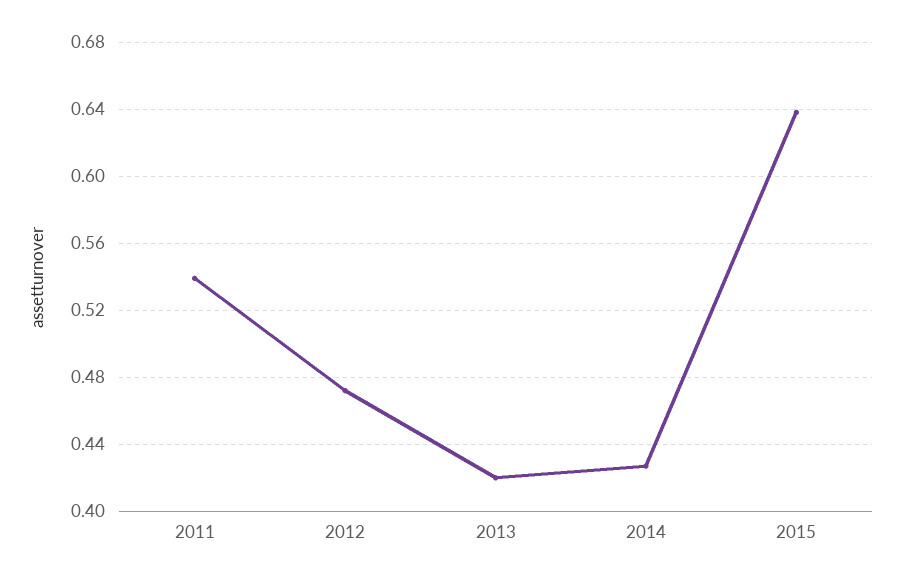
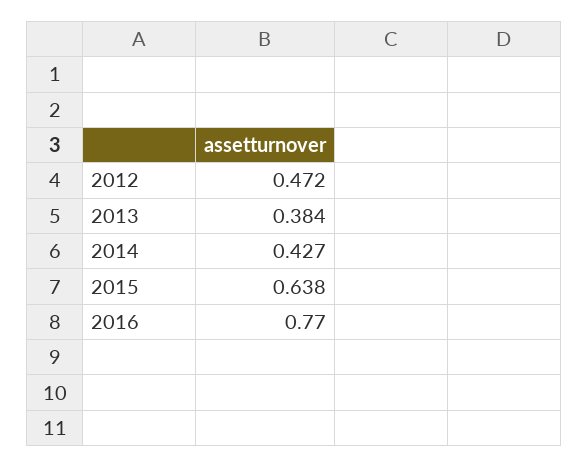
2011: 0.54 -> none
2013: 0.42 -> 0.384
2016: none -> 0.77

